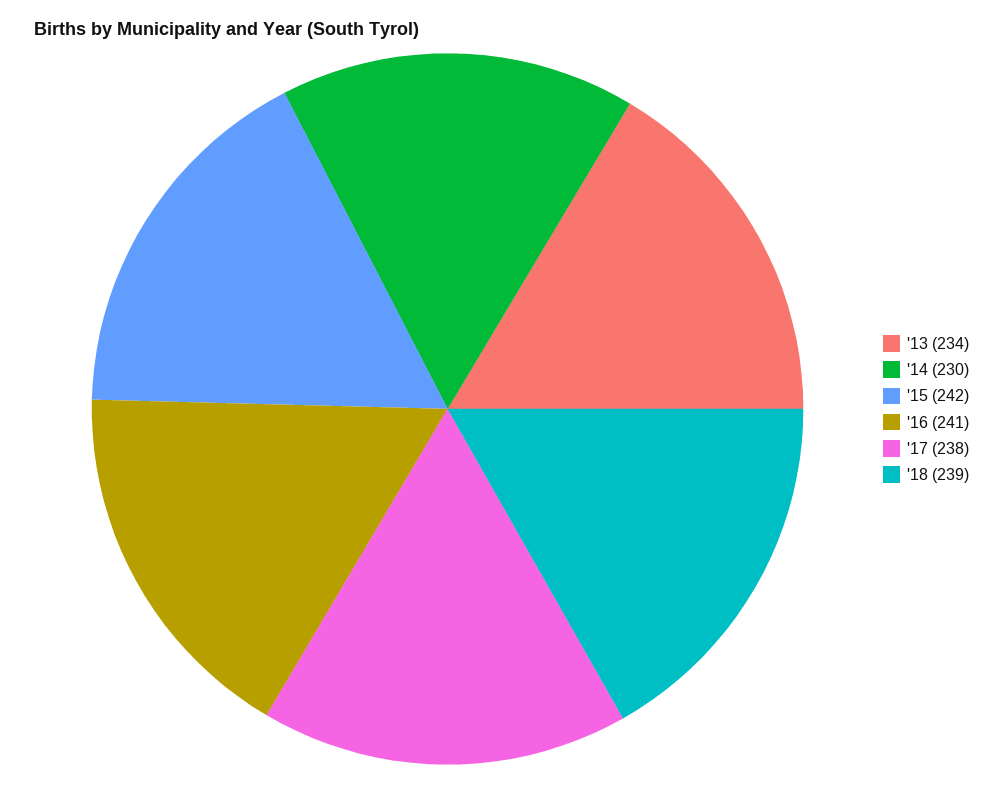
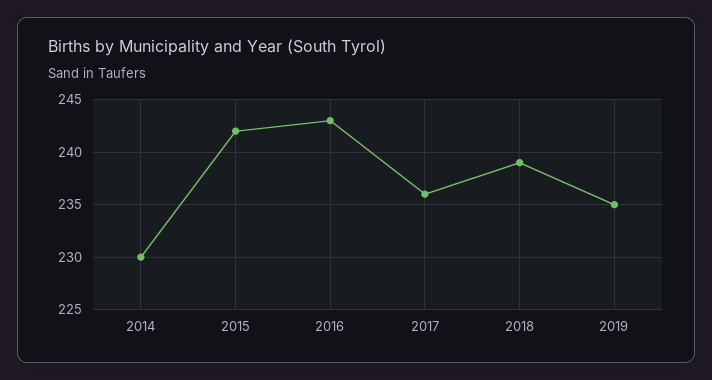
'13: 234 -> none
'16: 241 -> 243
'17: 238 -> 236
2019: none -> 235

